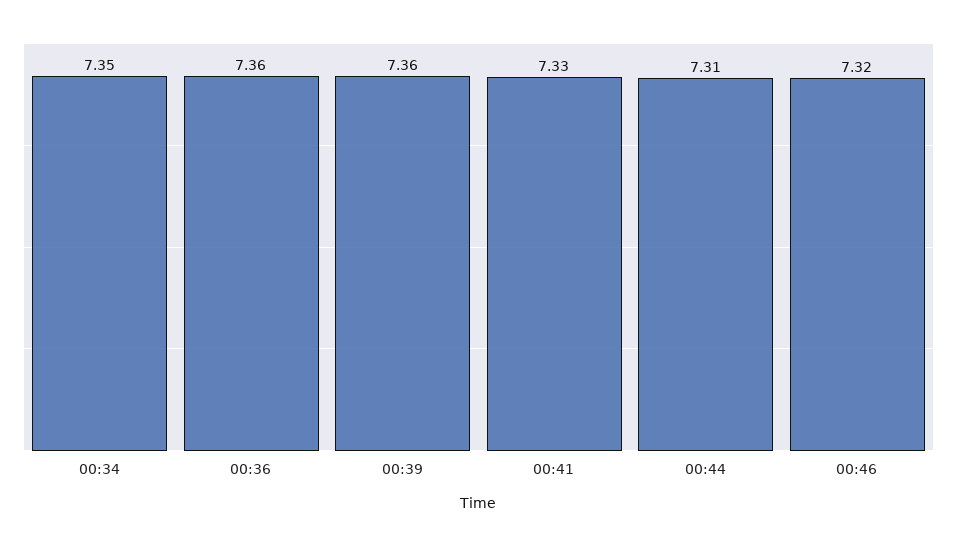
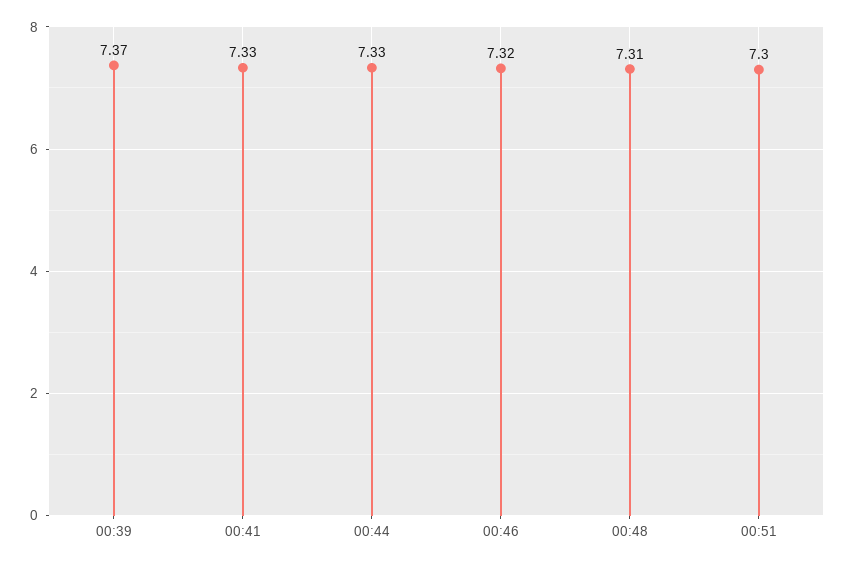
00:34: 7.35 -> none
00:36: 7.36 -> none
00:39: 7.36 -> 7.37
00:44: 7.31 -> 7.33
00:48: none -> 7.31
00:51: none -> 7.3

